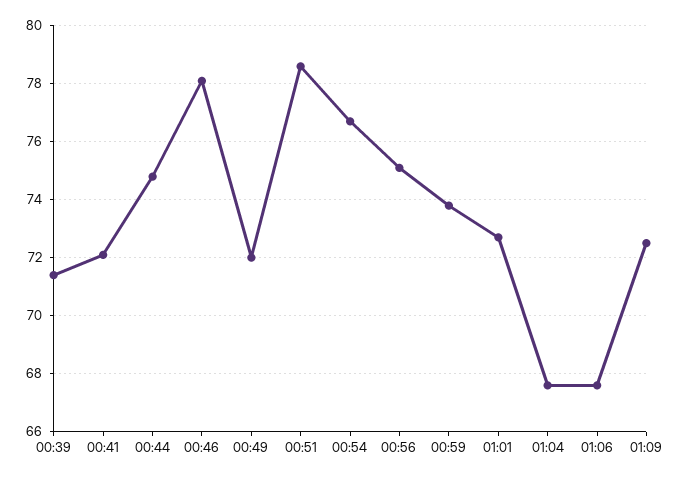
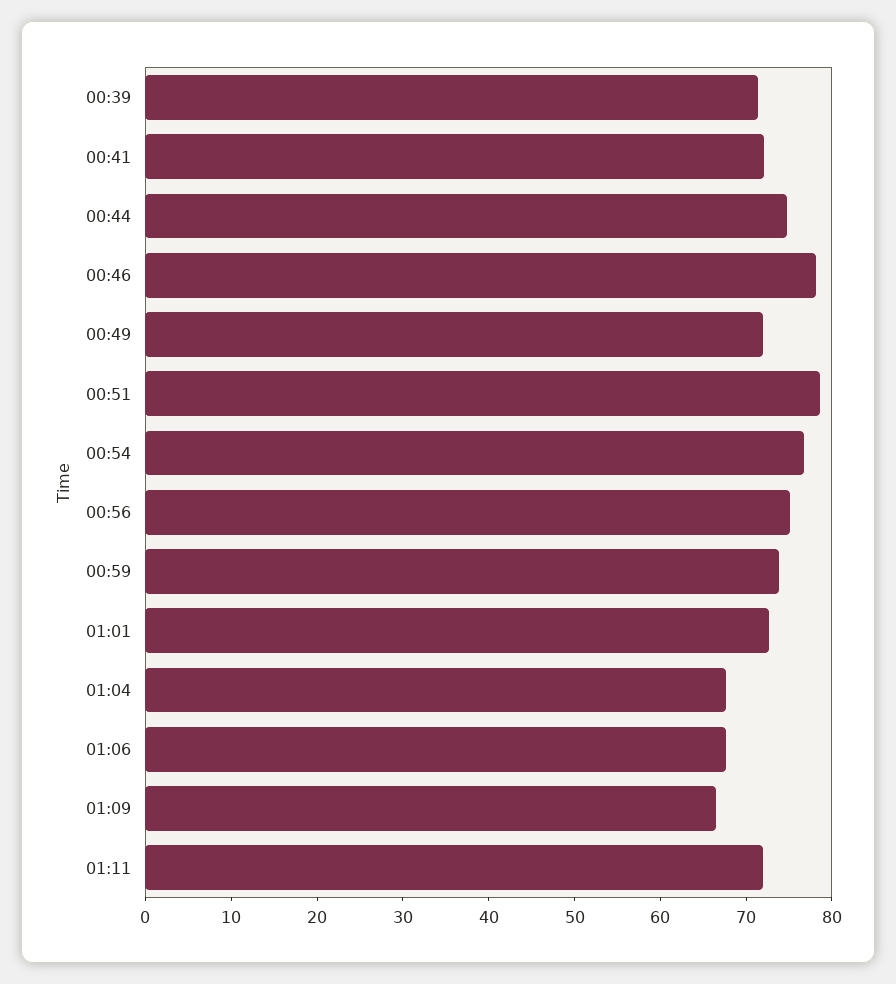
01:09: 72.5 -> 66
01:11: none -> 72

